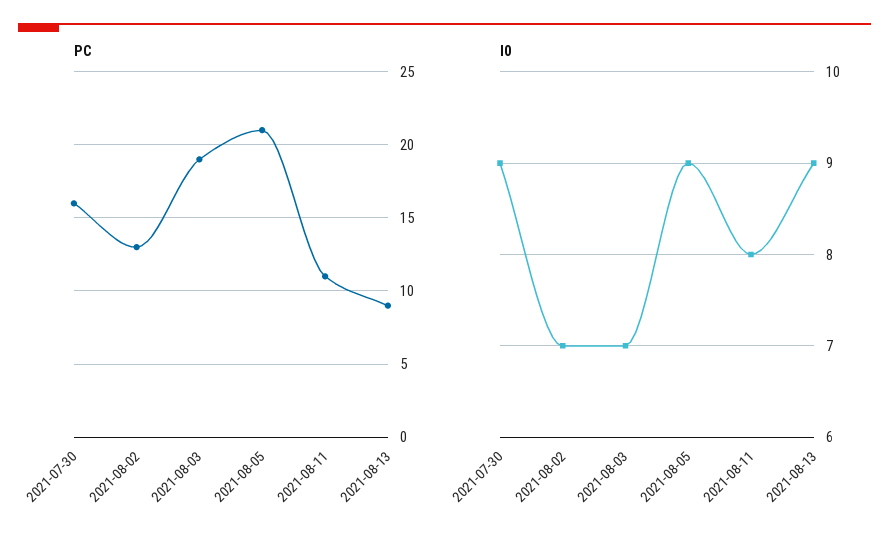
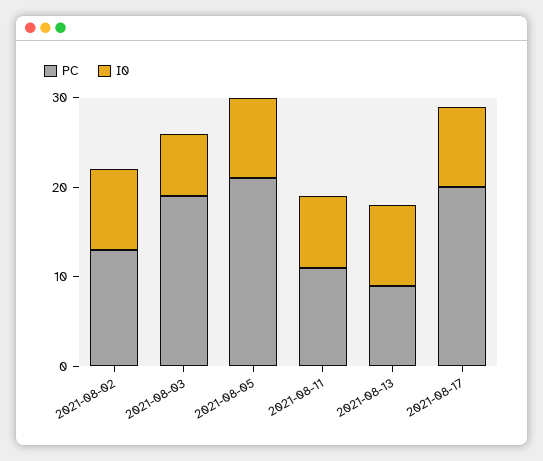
PC, 2021-07-30: 16 -> none
I0, 2021-07-30: 9 -> none
I0, 2021-08-02: 7 -> 9
PC, 2021-08-17: none -> 20
I0, 2021-08-17: none -> 9

